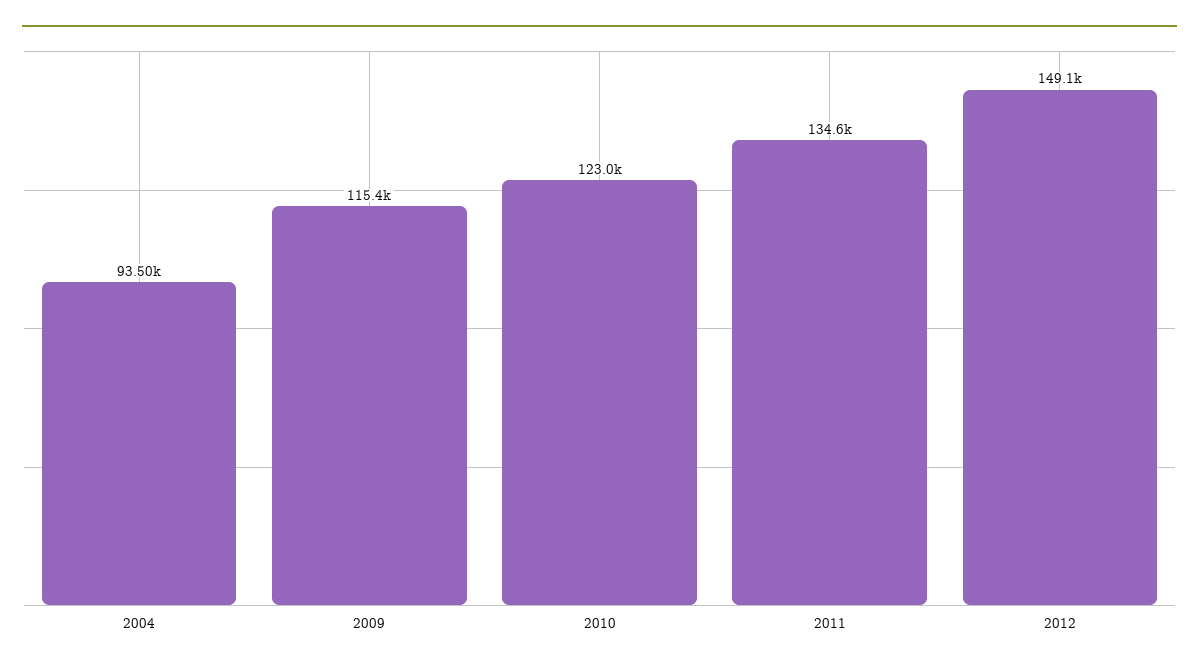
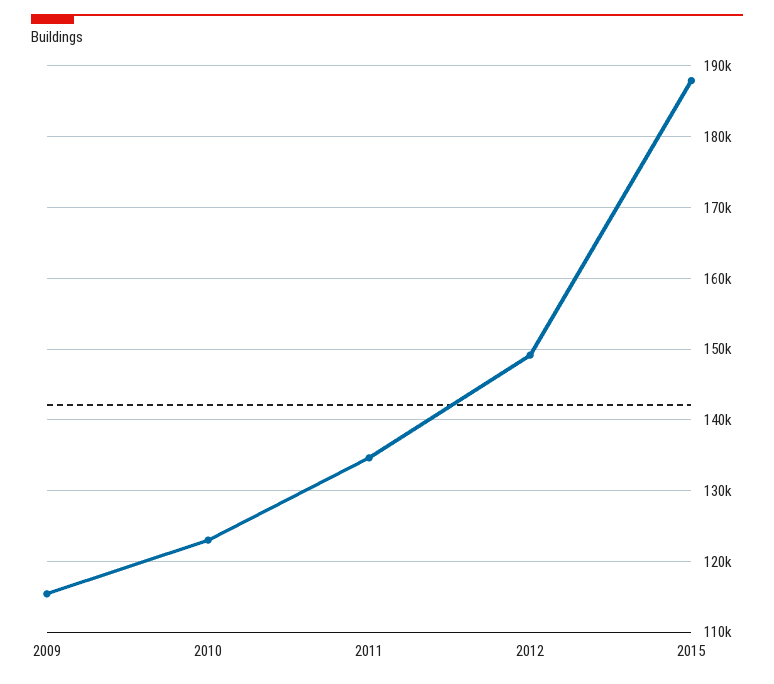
2004: 93500 -> none
2015: none -> 188000

